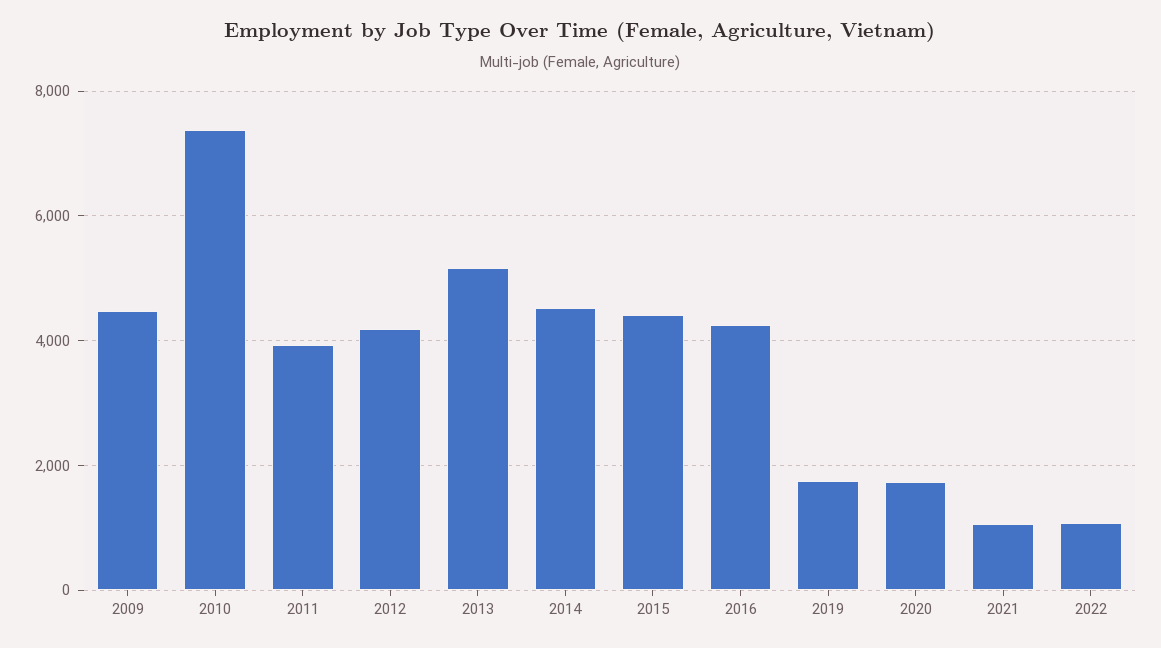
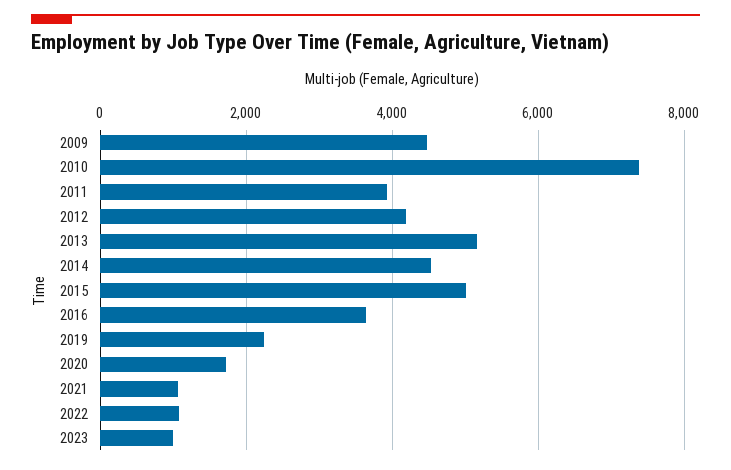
2015: 4400 -> 5000
2016: 4200 -> 3600
2019: 1800 -> 2200
2023: none -> 1000

